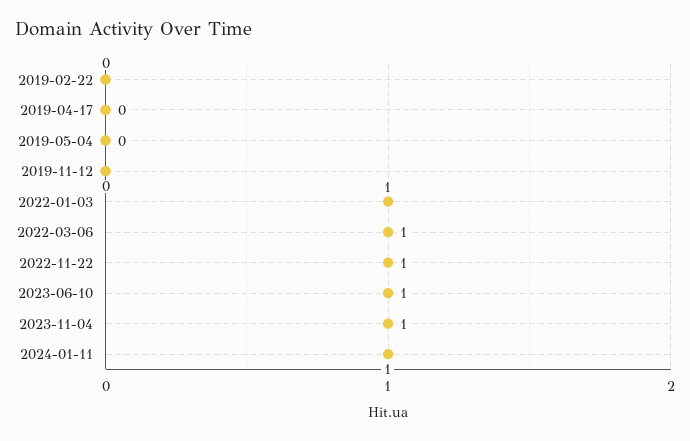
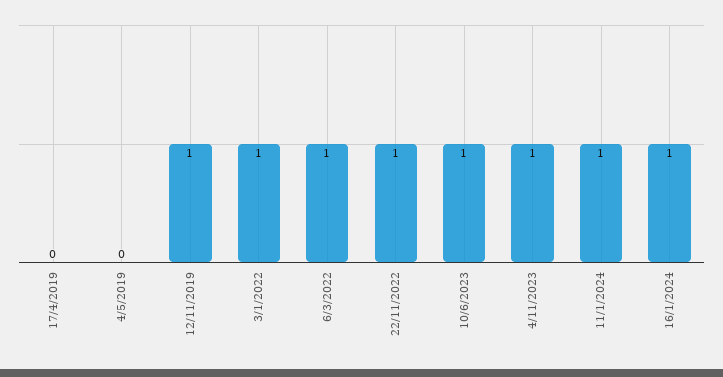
2019-02-22: 0 -> none
2019-11-12: 0 -> 1
16/1/2024: none -> 1

